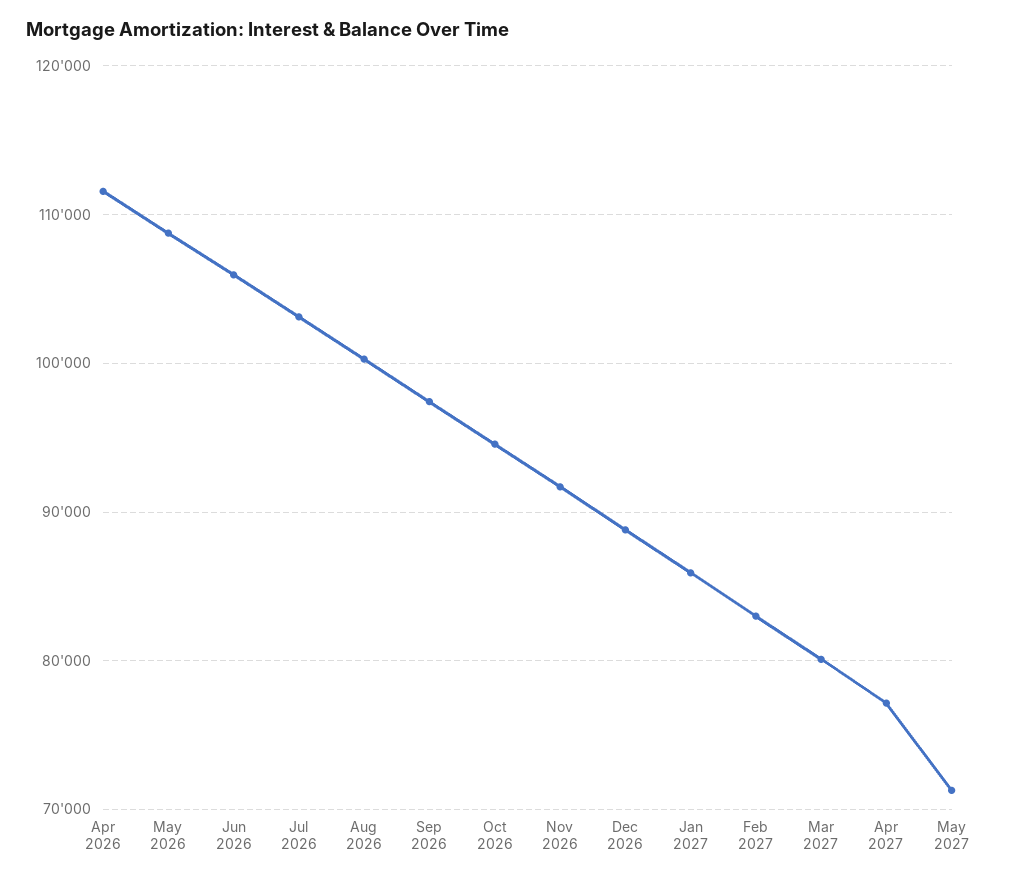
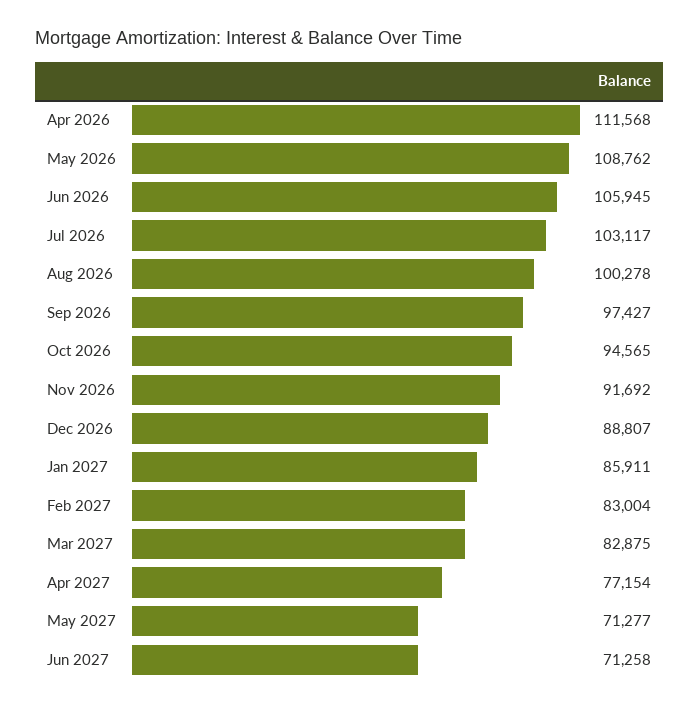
Mar 2027: 80000 -> 82875
Jun 2027: none -> 71258

